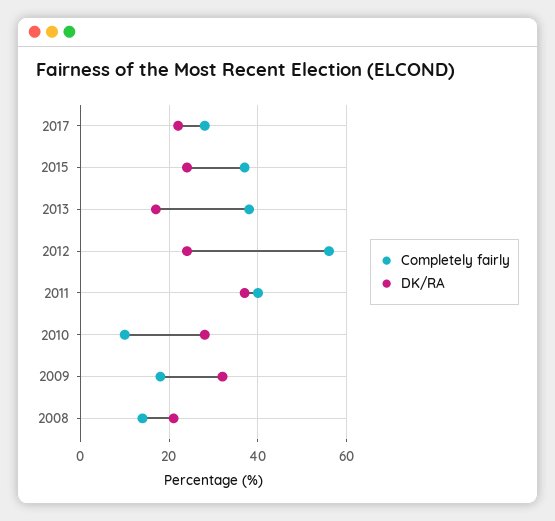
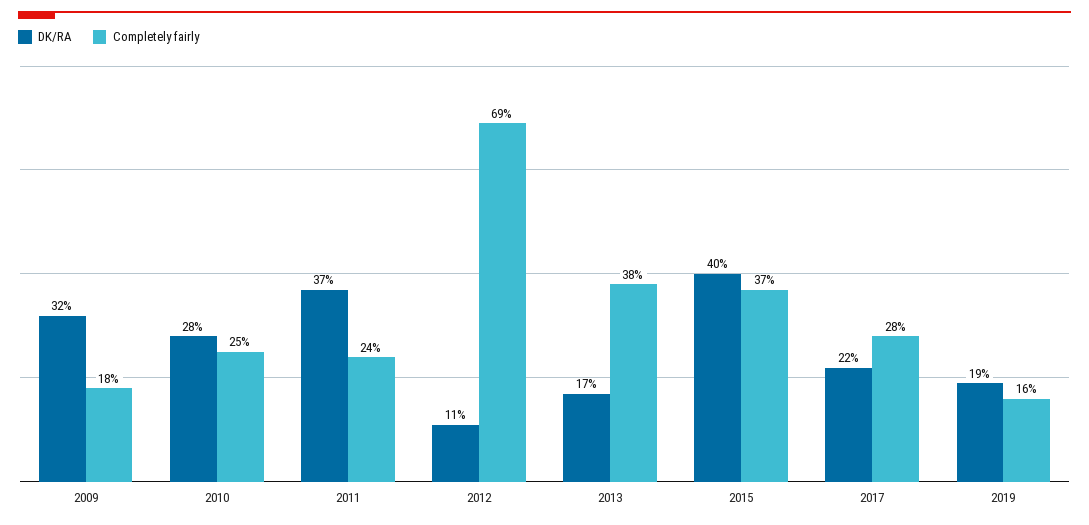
DK/RA, 2015: 25 -> 40
Completely fairly, 2012: 55 -> 69
DK/RA, 2012: 25 -> 11
Completely fairly, 2011: 40 -> 24
Completely fairly, 2010: 10 -> 25
Completely fairly, 2008: 15 -> none
DK/RA, 2008: 20 -> none
DK/RA, 2019: none -> 19
Completely fairly, 2019: none -> 16

